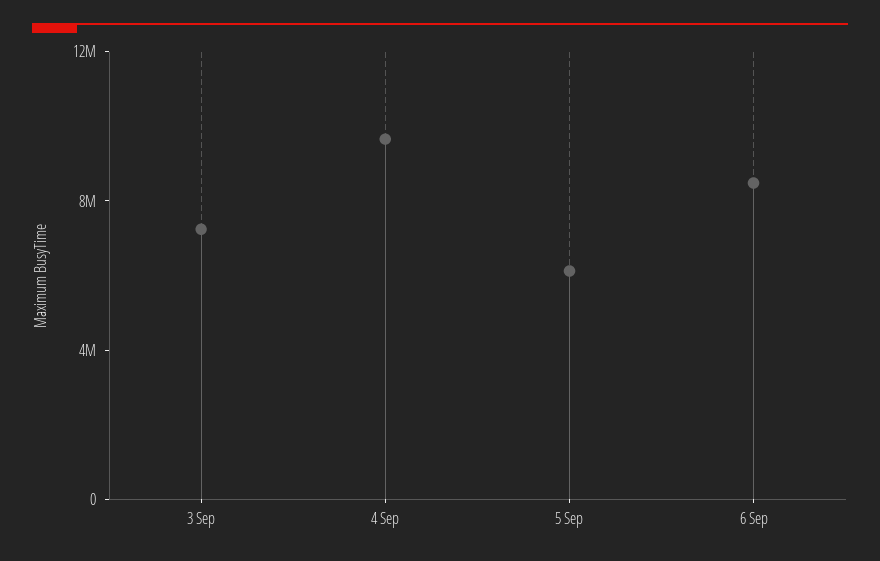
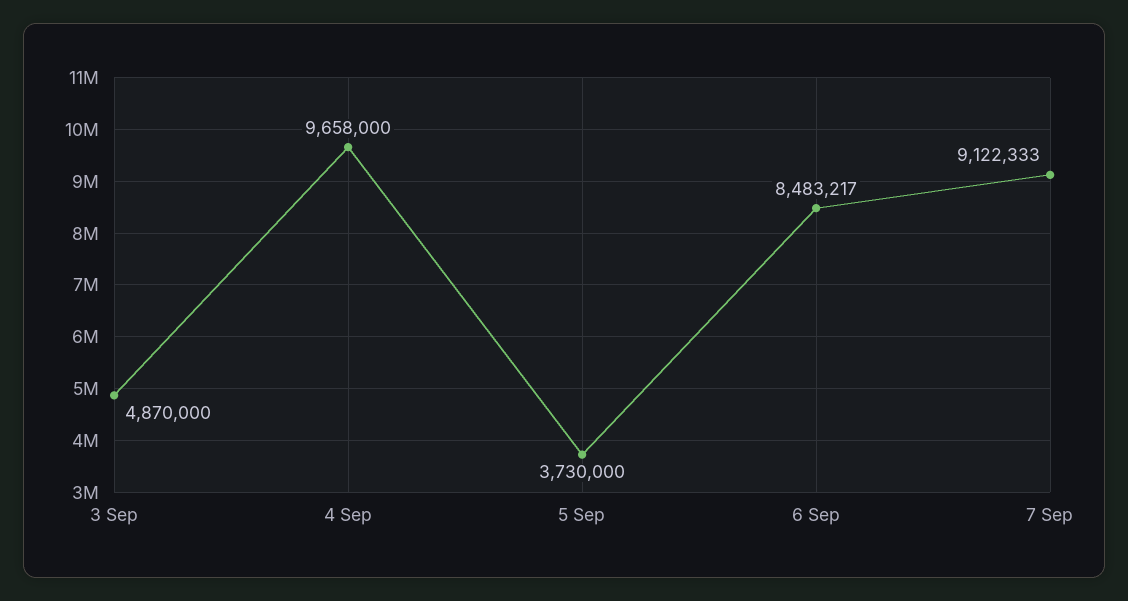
3 Sep: 7000000 -> 4870000
5 Sep: 6000000 -> 3730000
7 Sep: none -> 9122333

